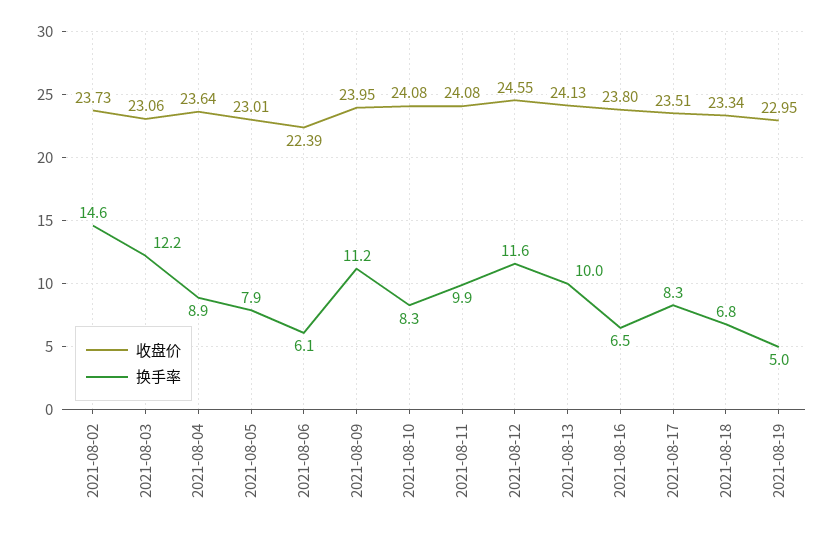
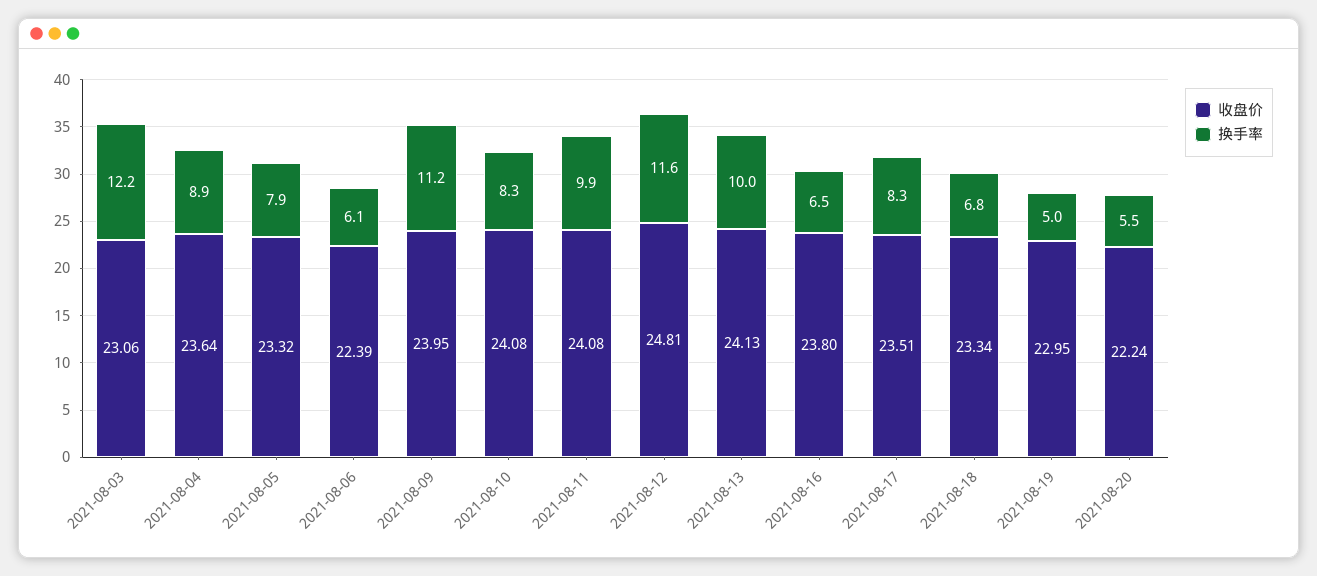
收盘价, 2021-08-02: 23.73 -> none
换手率, 2021-08-02: 14.6 -> none
收盘价, 2021-08-05: 23.01 -> 23.32
收盘价, 2021-08-12: 24.55 -> 24.81
收盘价, 2021-08-20: none -> 22.24
换手率, 2021-08-20: none -> 5.5

